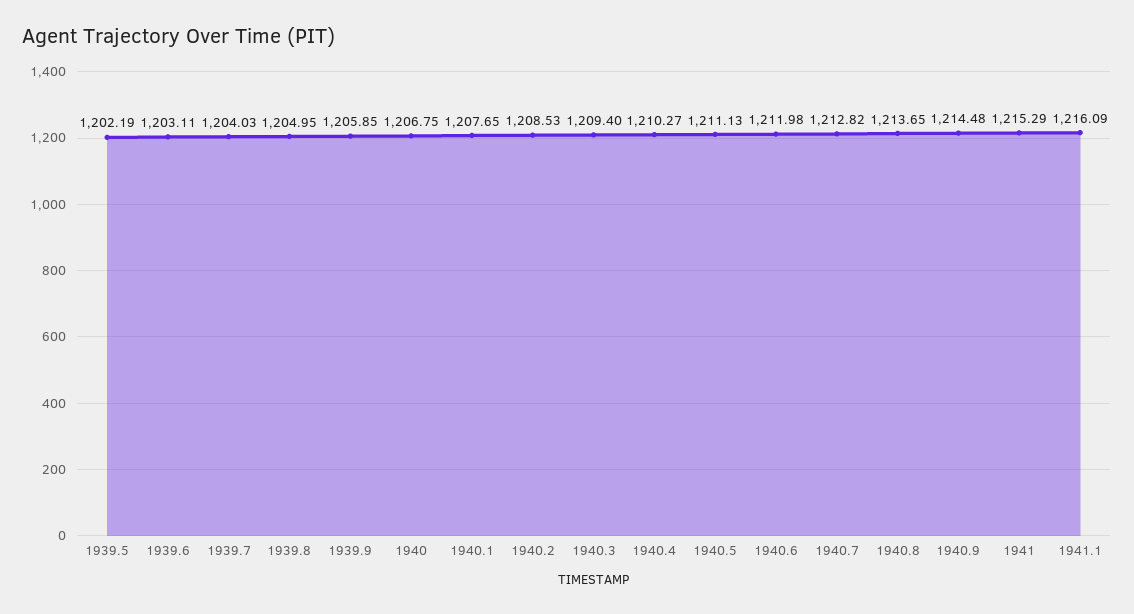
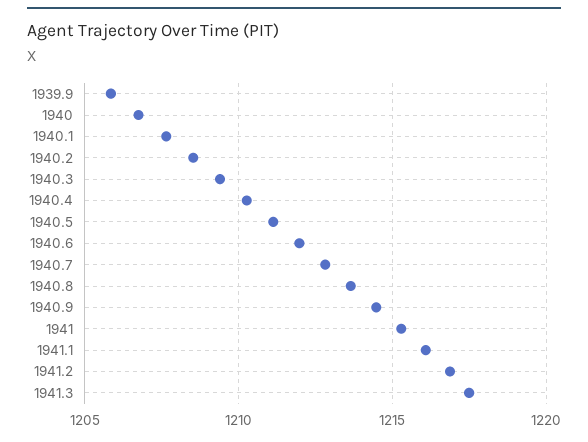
1939.5: 1202.19 -> none
1939.6: 1203.11 -> none
1939.7: 1204.03 -> none
1939.8: 1204.95 -> none
1941.2: none -> 1217
1941.3: none -> 1217.5

